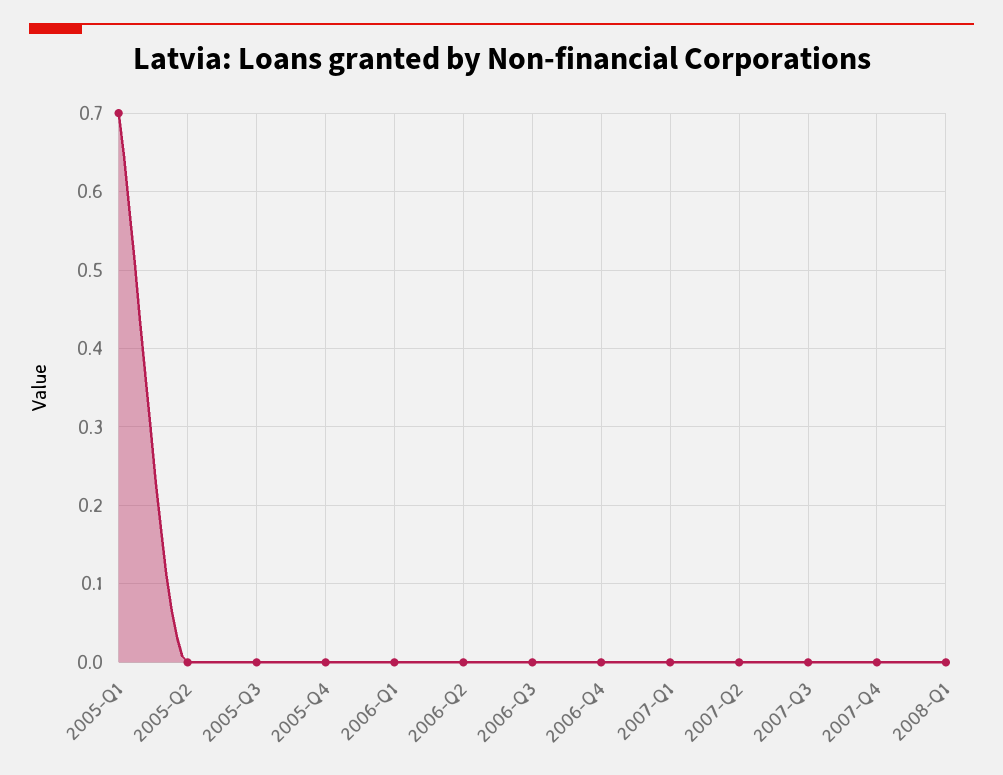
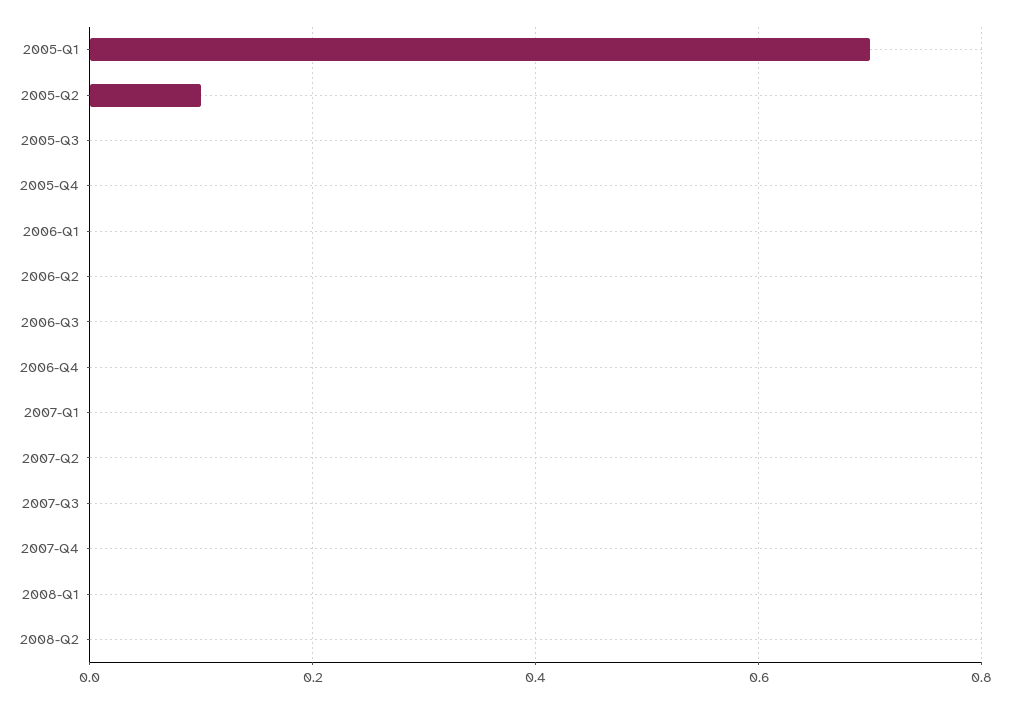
2005-Q2: 0 -> 0.1
2008-Q2: none -> 0

